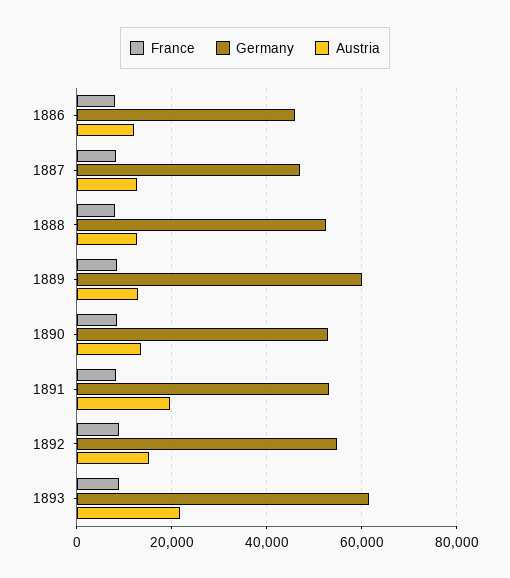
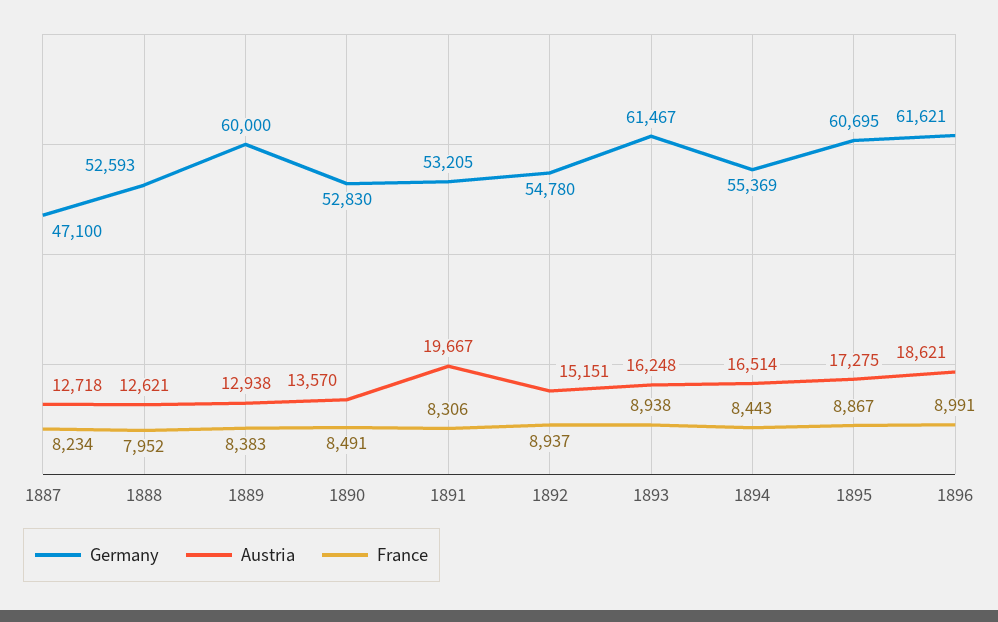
France, 1886: 8000 -> none
Germany, 1886: 46000 -> none
Austria, 1886: 12000 -> none
Austria, 1893: 22000 -> 16248
Germany, 1894: none -> 55369
Austria, 1894: none -> 16514
France, 1894: none -> 8443
Germany, 1895: none -> 60695
Austria, 1895: none -> 17275
France, 1895: none -> 8867
Germany, 1896: none -> 61621
Austria, 1896: none -> 18621
France, 1896: none -> 8991

